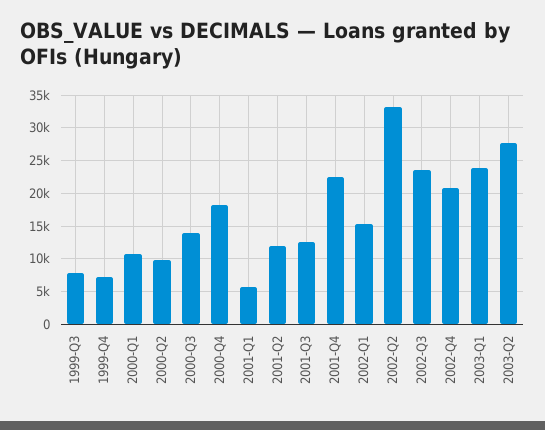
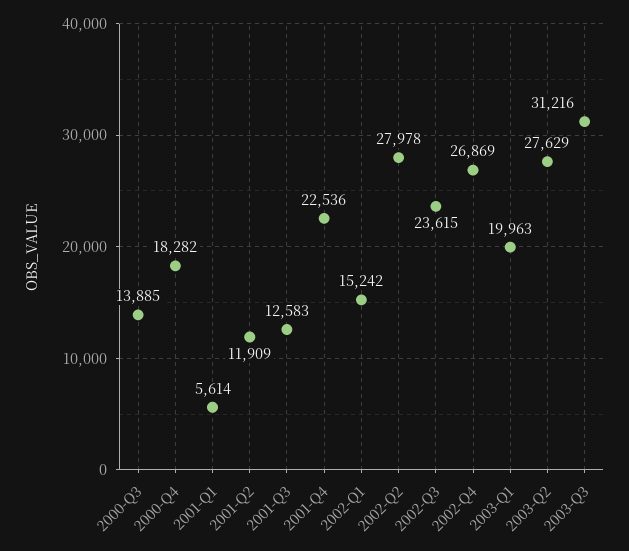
1999-Q3: 8000 -> none
1999-Q4: 7000 -> none
2000-Q1: 11000 -> none
2000-Q2: 10000 -> none
2002-Q2: 33000 -> 27978
2002-Q4: 21000 -> 26869
2003-Q1: 24000 -> 19963
2003-Q3: none -> 31216

